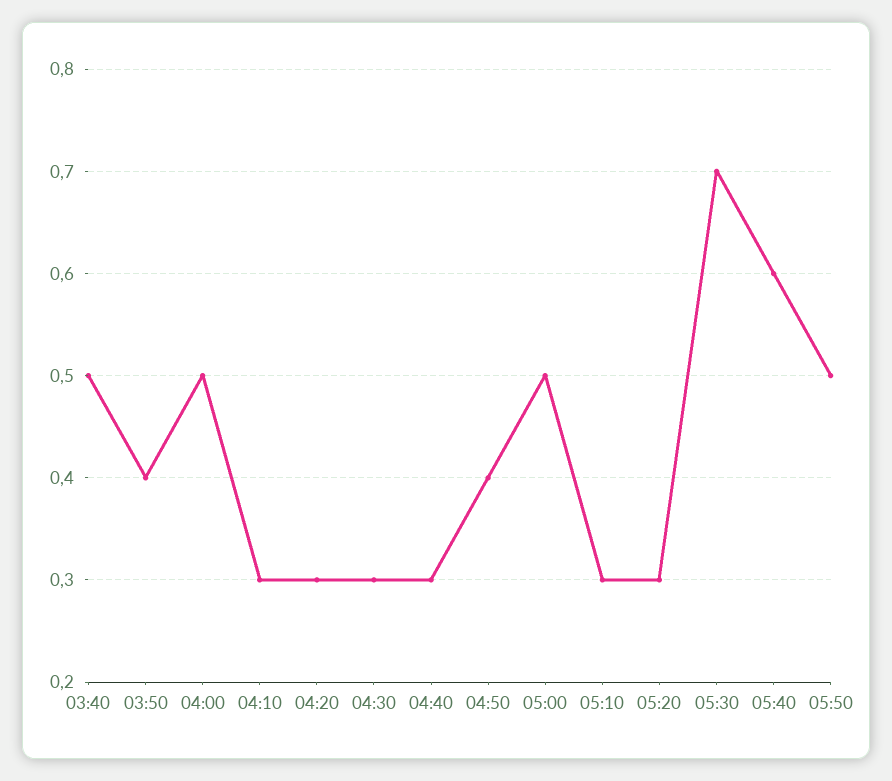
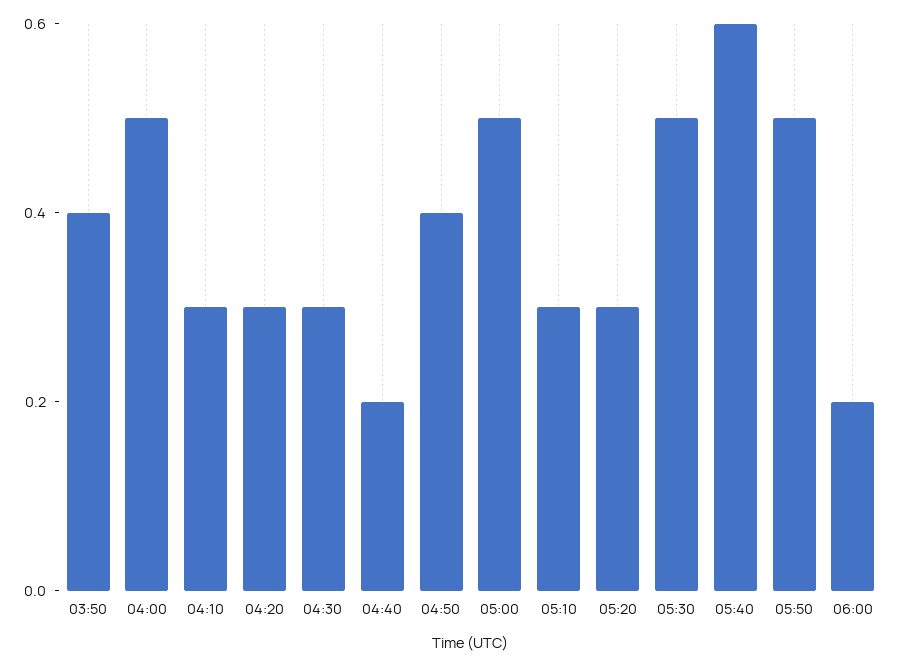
03:40: 0.5 -> none
04:40: 0.3 -> 0.2
05:30: 0.7 -> 0.5
06:00: none -> 0.2

